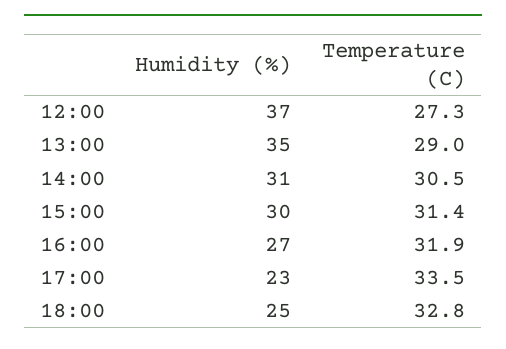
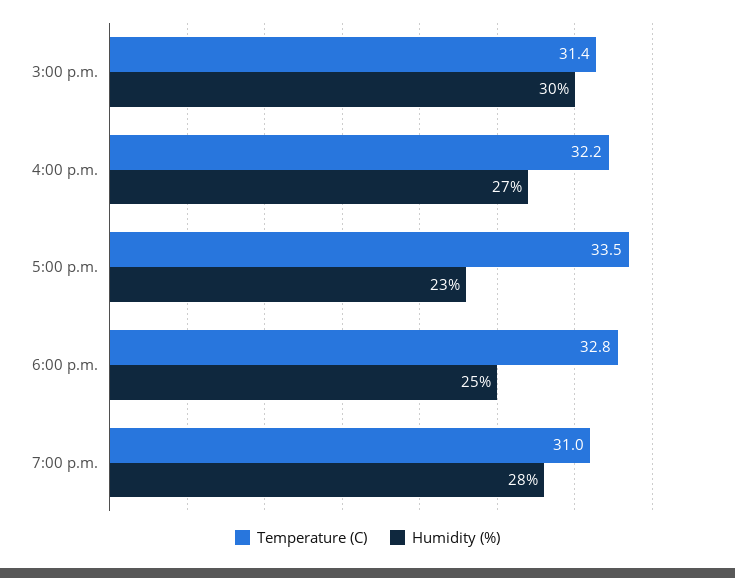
Humidity (%), 12:00: 37 -> none
Temperature (C), 12:00: 27.3 -> none
Humidity (%), 13:00: 35 -> none
Temperature (C), 13:00: 29 -> none
Humidity (%), 14:00: 31 -> none
Temperature (C), 14:00: 30.5 -> none
Temperature (C), 16:00: 31.9 -> 32.2
Temperature (C), 7:00 p.m.: none -> 31
Humidity (%), 7:00 p.m.: none -> 28

